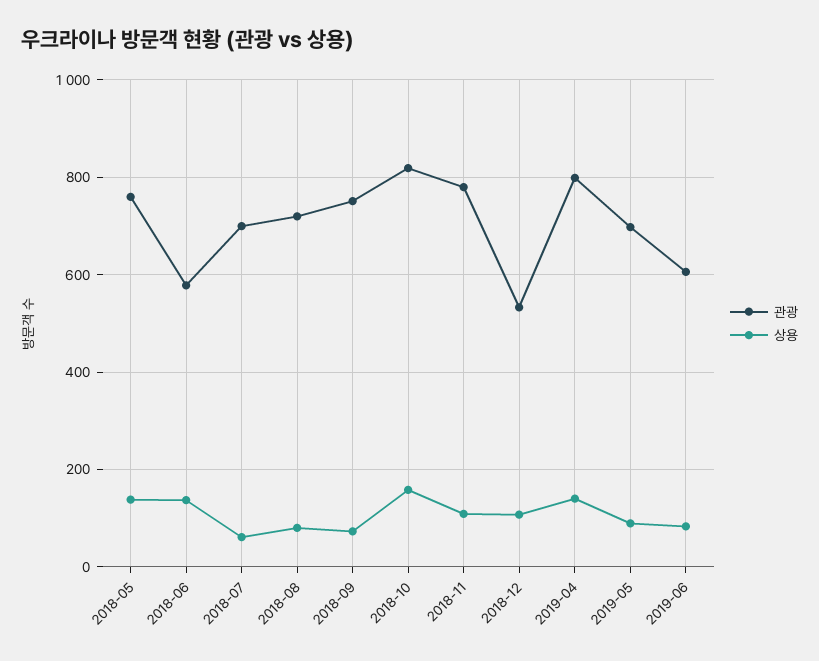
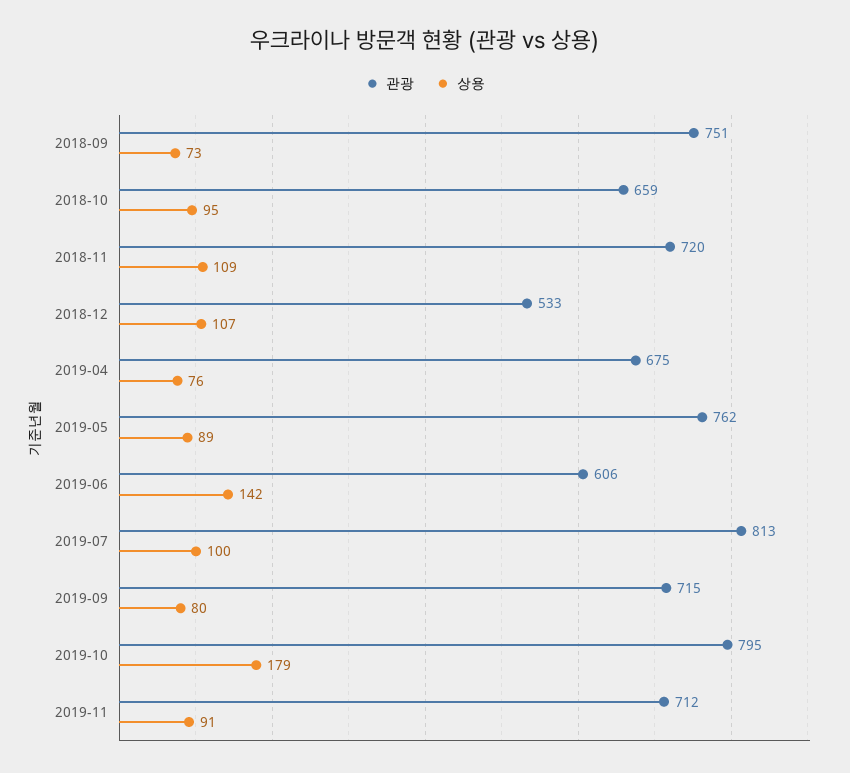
관광, 2018-05: 760 -> none
상용, 2018-05: 140 -> none
관광, 2018-06: 580 -> none
상용, 2018-06: 140 -> none
관광, 2018-07: 700 -> none
상용, 2018-07: 60 -> none
관광, 2018-08: 720 -> none
상용, 2018-08: 80 -> none
관광, 2018-10: 820 -> 659
상용, 2018-10: 160 -> 95
관광, 2018-11: 780 -> 720
관광, 2019-04: 800 -> 675
상용, 2019-04: 140 -> 76
관광, 2019-05: 700 -> 762
상용, 2019-06: 80 -> 142
관광, 2019-07: none -> 813
상용, 2019-07: none -> 100
관광, 2019-09: none -> 715
상용, 2019-09: none -> 80
관광, 2019-10: none -> 795
상용, 2019-10: none -> 179
관광, 2019-11: none -> 712
상용, 2019-11: none -> 91

